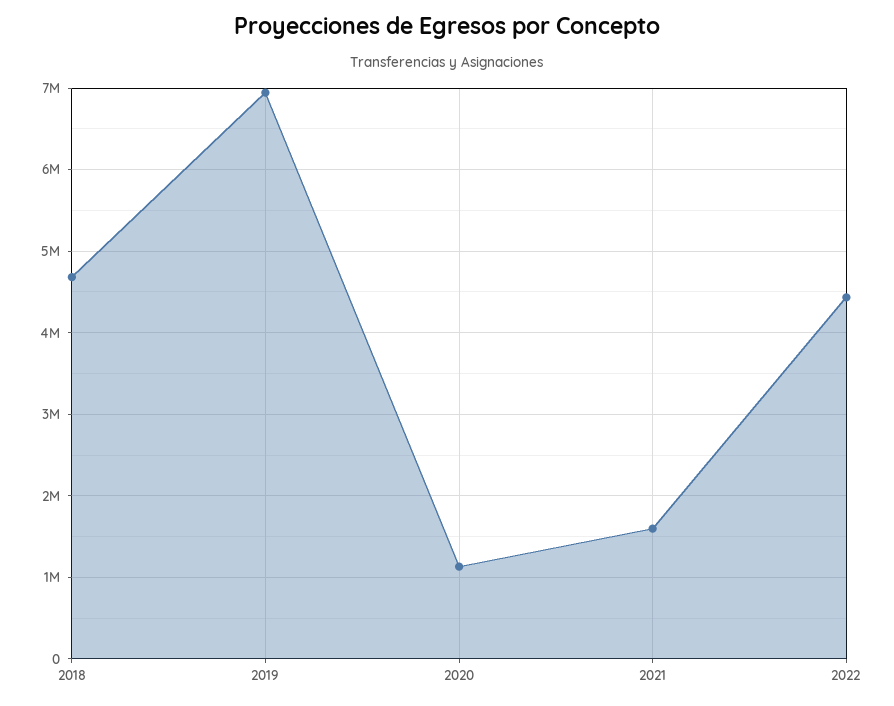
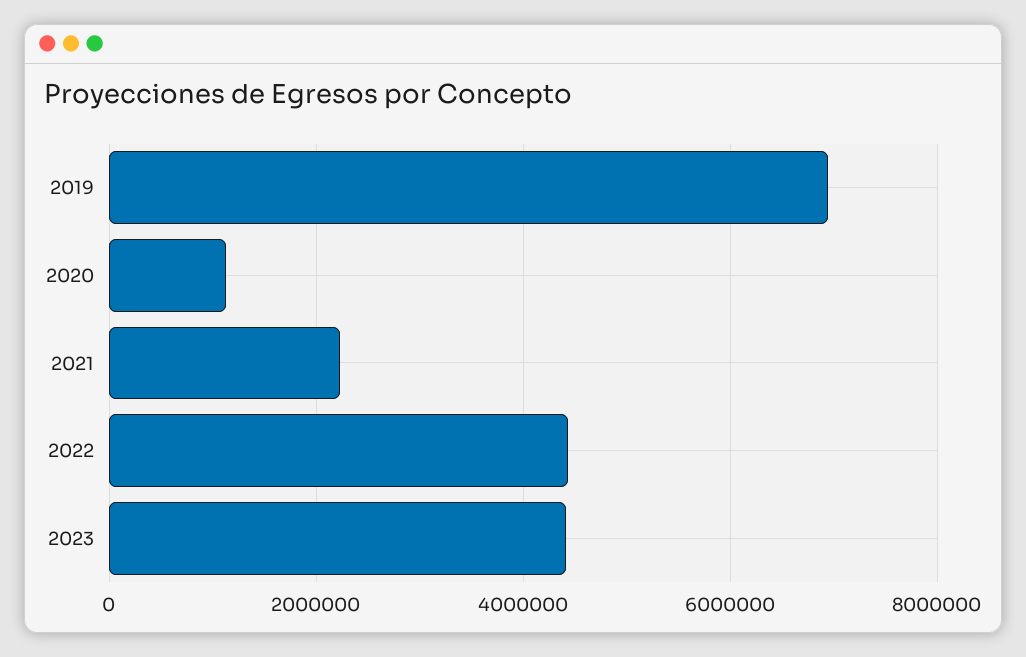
2018: 4700000 -> none
2021: 1600000 -> 2200000
2023: none -> 4400000

